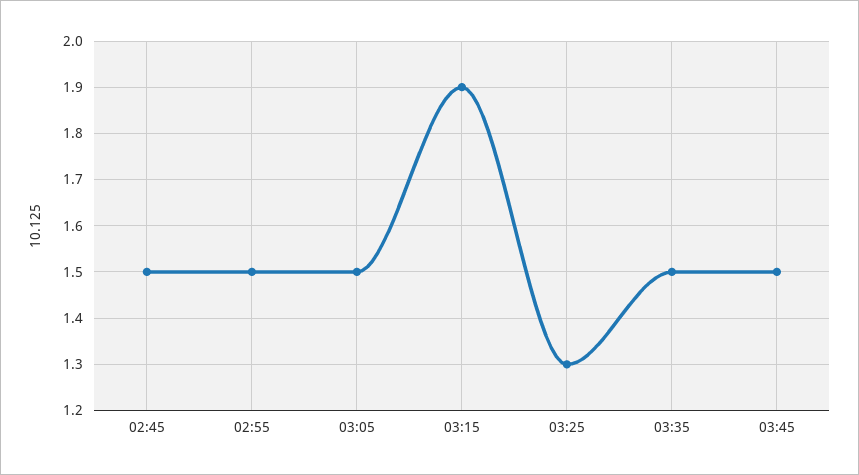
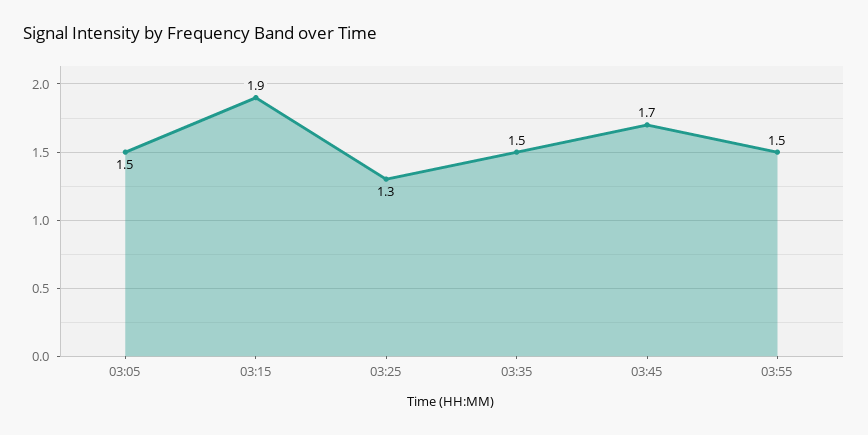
02:45: 1.5 -> none
02:55: 1.5 -> none
03:45: 1.5 -> 1.7
03:55: none -> 1.5

